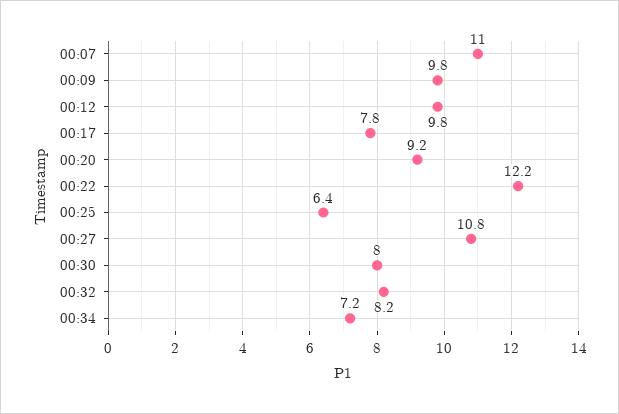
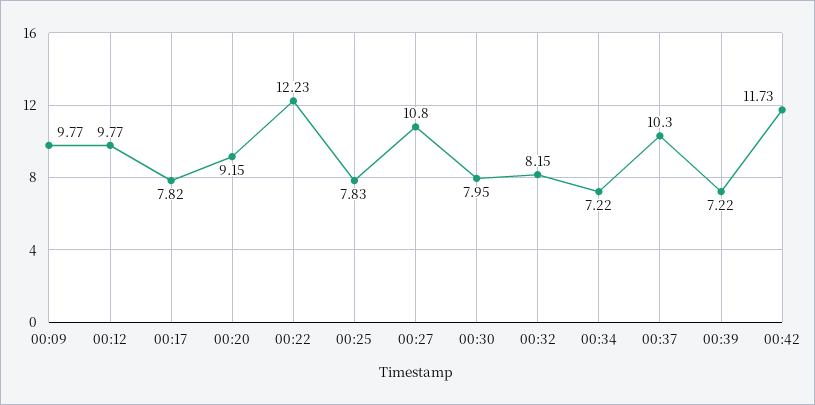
00:07: 11 -> none
00:25: 6.4 -> 7.83
00:37: none -> 10.3
00:39: none -> 7.22
00:42: none -> 11.73

